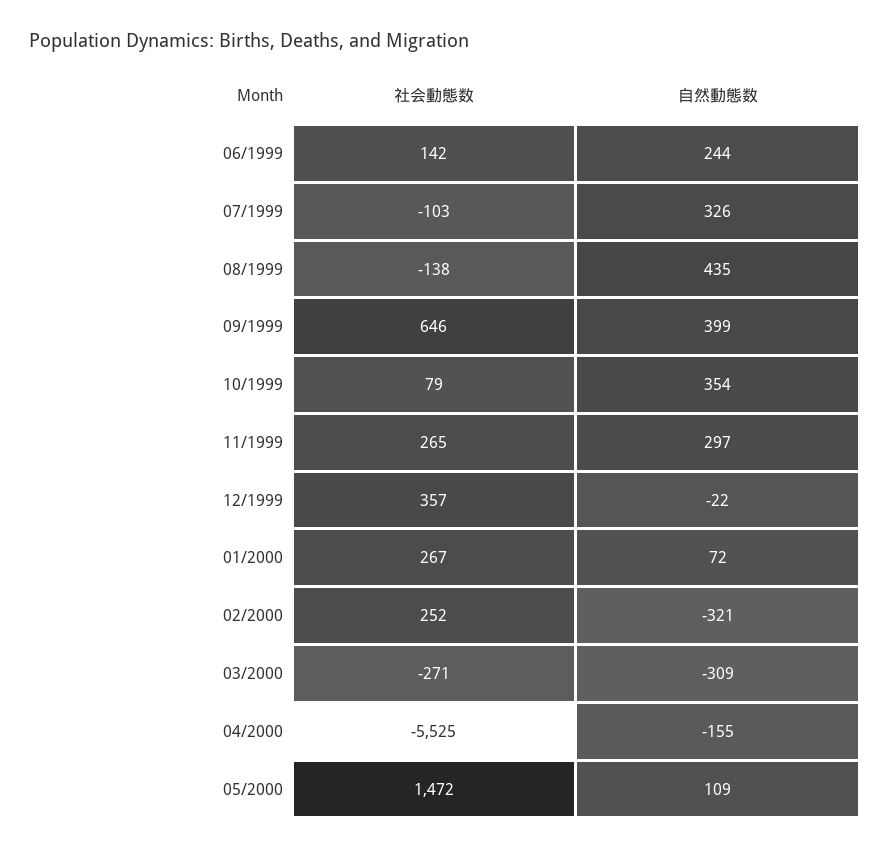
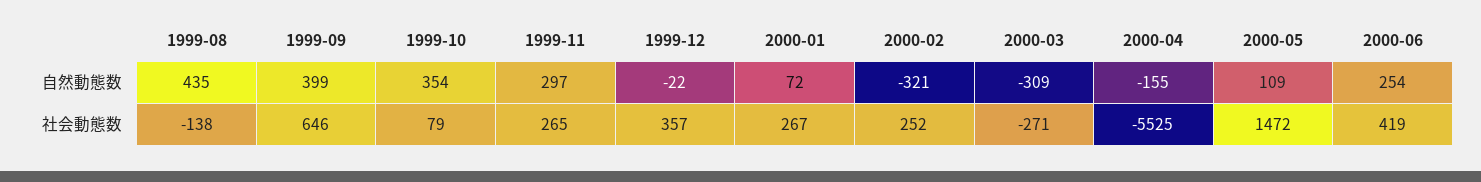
社会動態数, 06/1999: 142 -> none
自然動態数, 06/1999: 244 -> none
社会動態数, 07/1999: -103 -> none
自然動態数, 07/1999: 326 -> none
自然動態数, 2000-06: none -> 254
社会動態数, 2000-06: none -> 419

